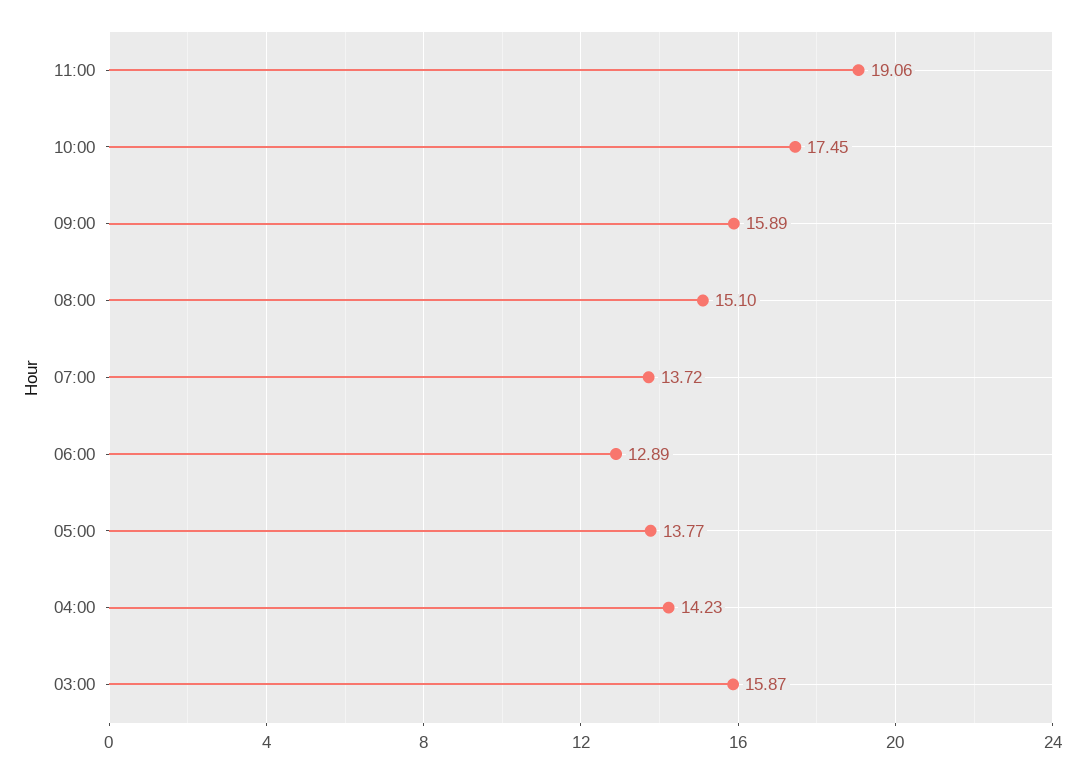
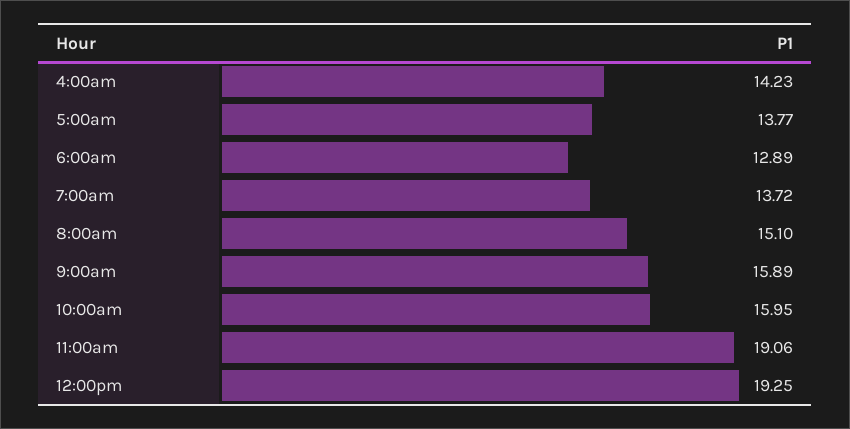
10:00: 17.45 -> 15.95
03:00: 15.87 -> none
12:00pm: none -> 19.25

